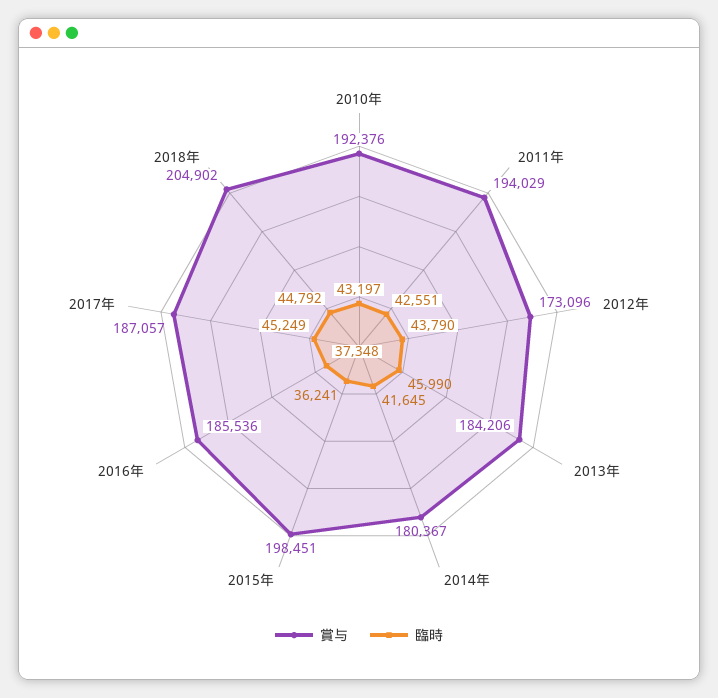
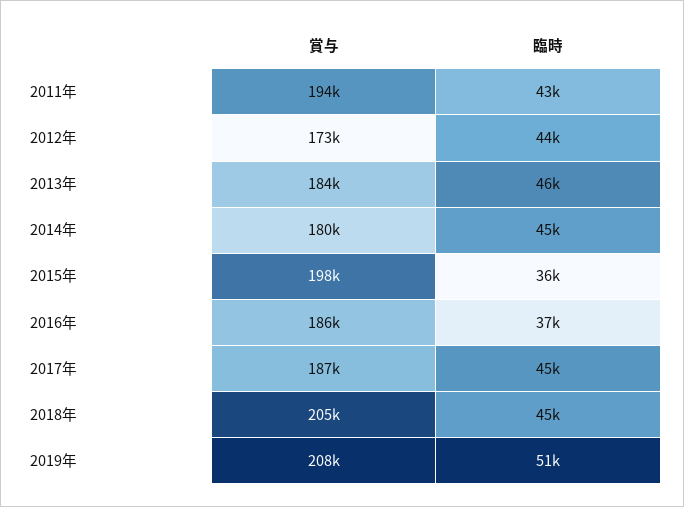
賞与, 2010年: 192376 -> none
臨時, 2010年: 43197 -> none
臨時, 2014年: 41645 -> 45000
賞与, 2019年: none -> 208000
臨時, 2019年: none -> 51000

